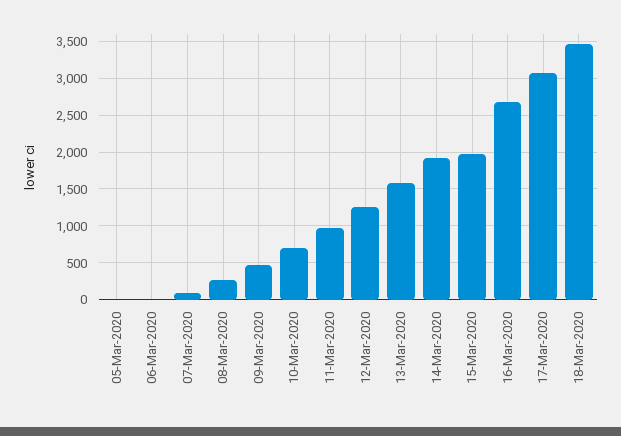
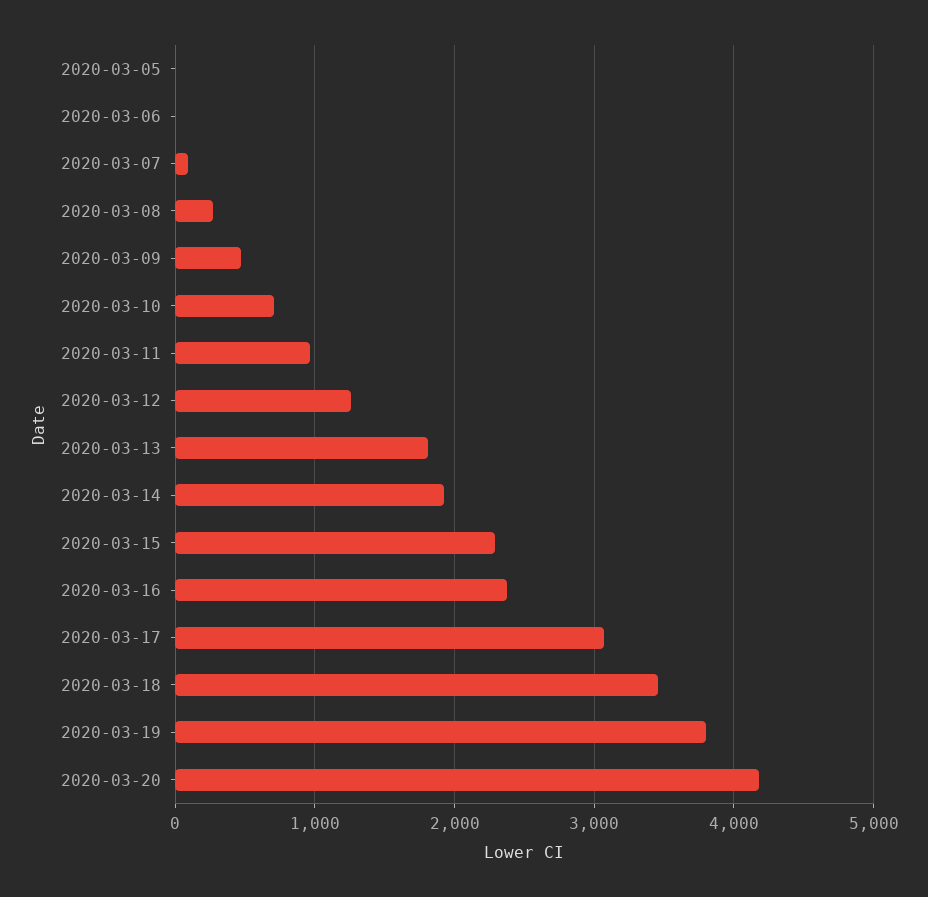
13-Mar-2020: 1600 -> 1800
15-Mar-2020: 2000 -> 2300
16-Mar-2020: 2700 -> 2400
2020-03-19: none -> 3800
2020-03-20: none -> 4200

